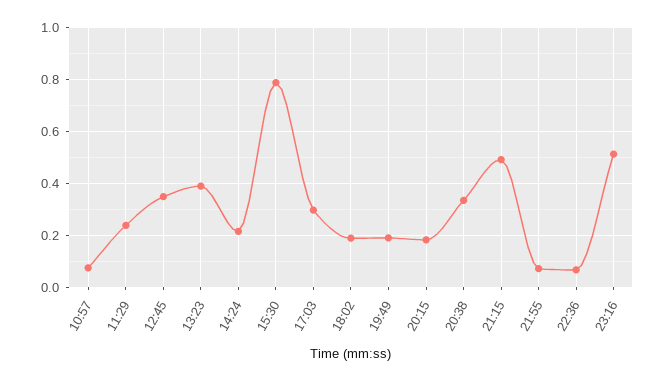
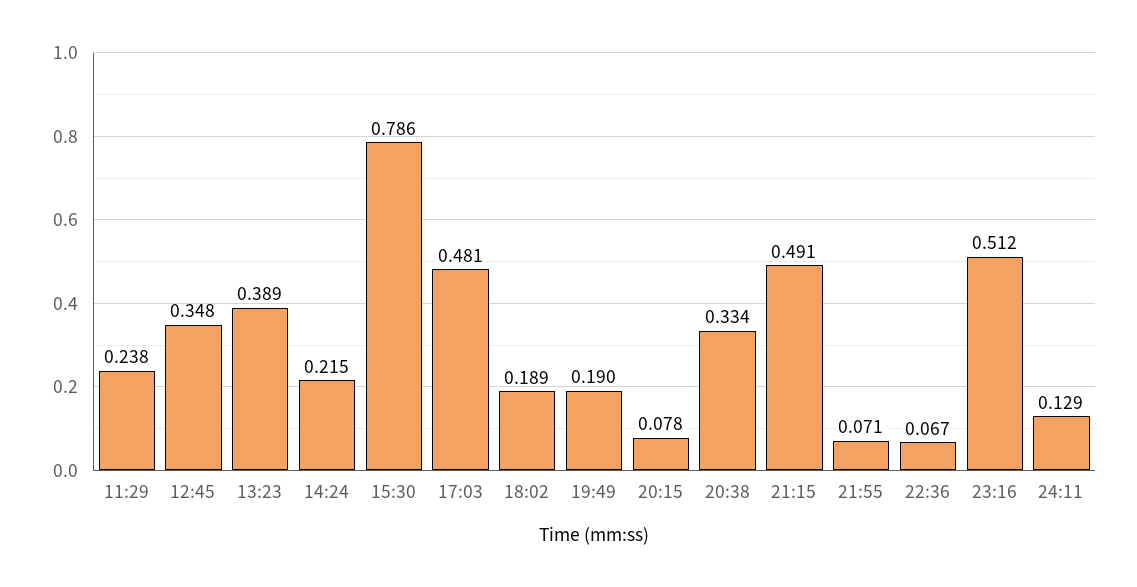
10:57: 0.075 -> none
17:03: 0.3 -> 0.481
20:15: 0.175 -> 0.078
24:11: none -> 0.129

